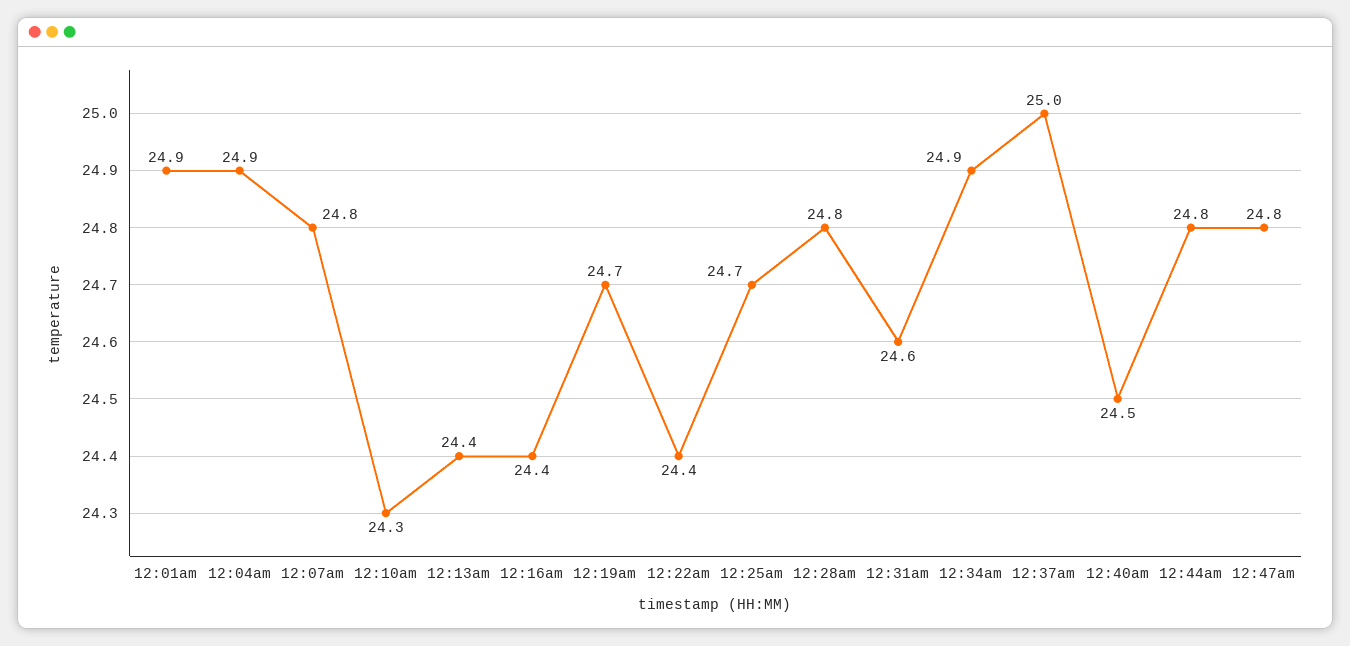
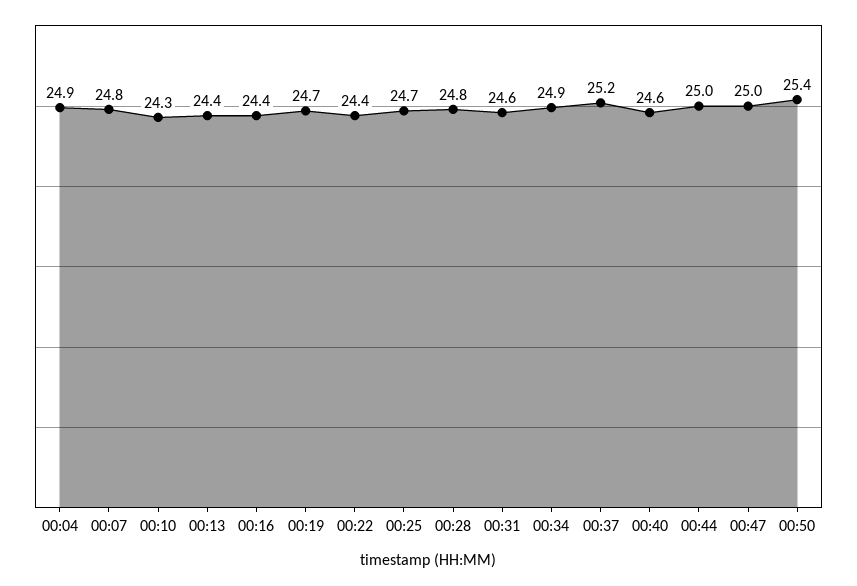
12:01am: 24.9 -> none
12:37am: 25 -> 25.2
12:40am: 24.5 -> 24.6
12:44am: 24.8 -> 25
12:47am: 24.8 -> 25
00:50: none -> 25.4

